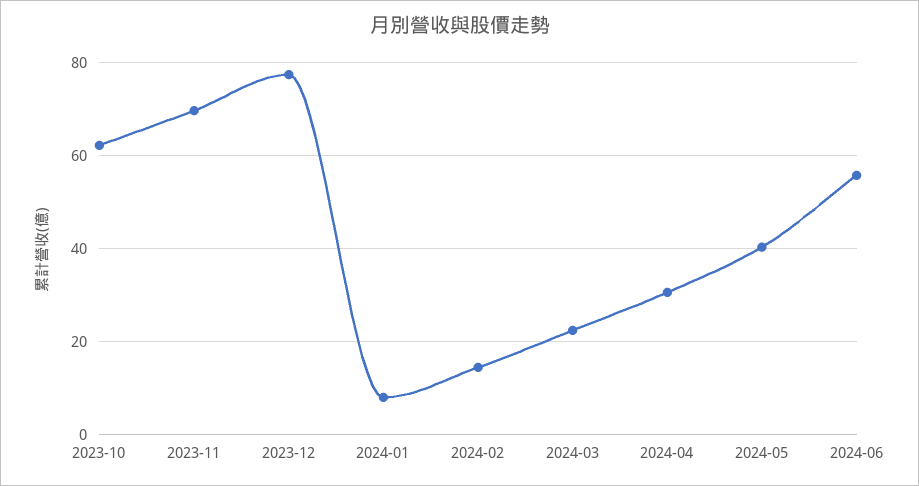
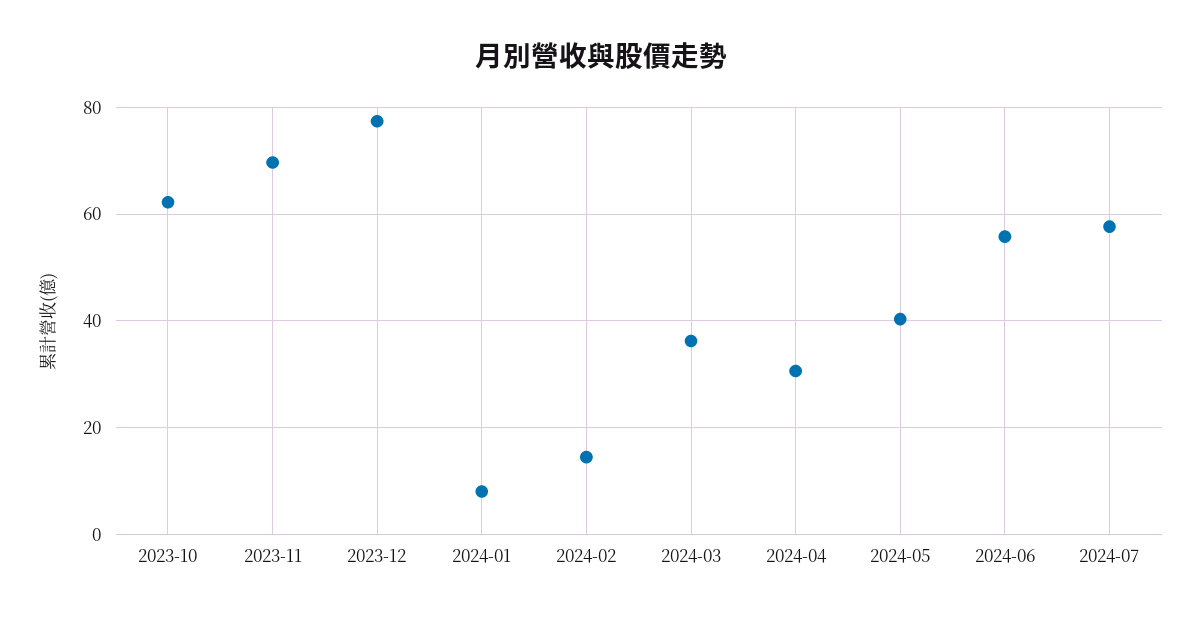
2024-03: 22 -> 36
2024-07: none -> 58

